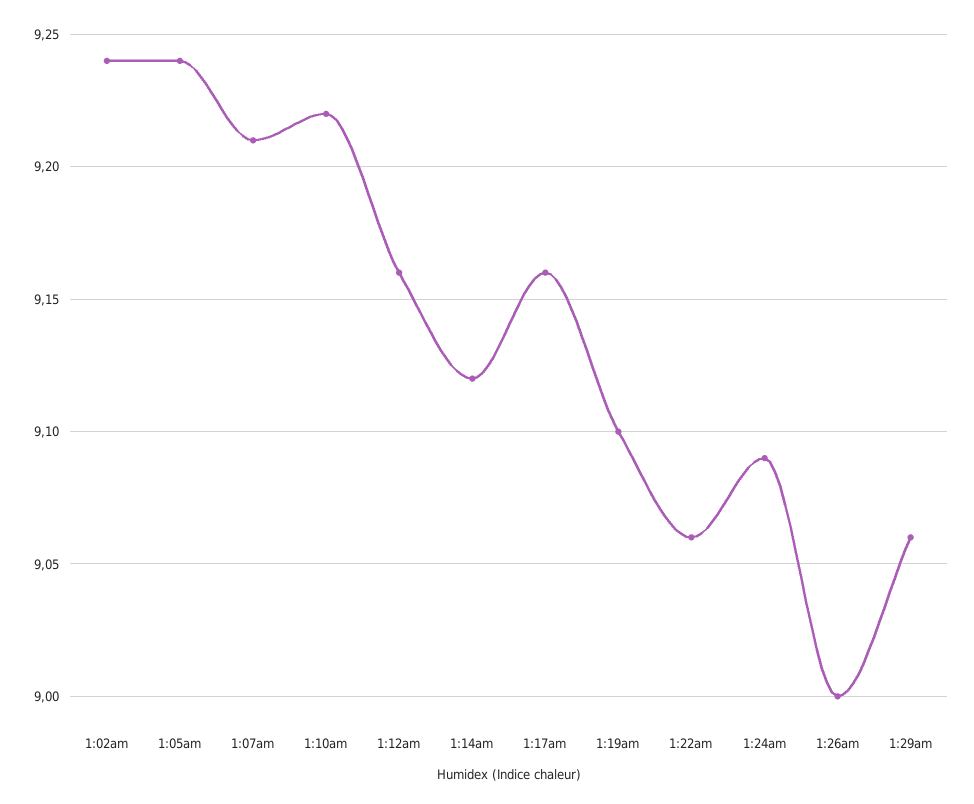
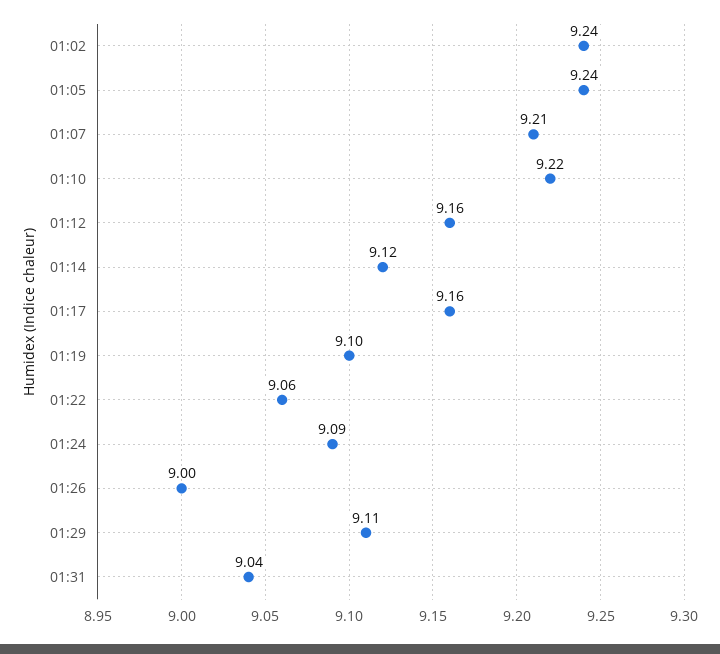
1:29am: 9.06 -> 9.11
01:31: none -> 9.04

